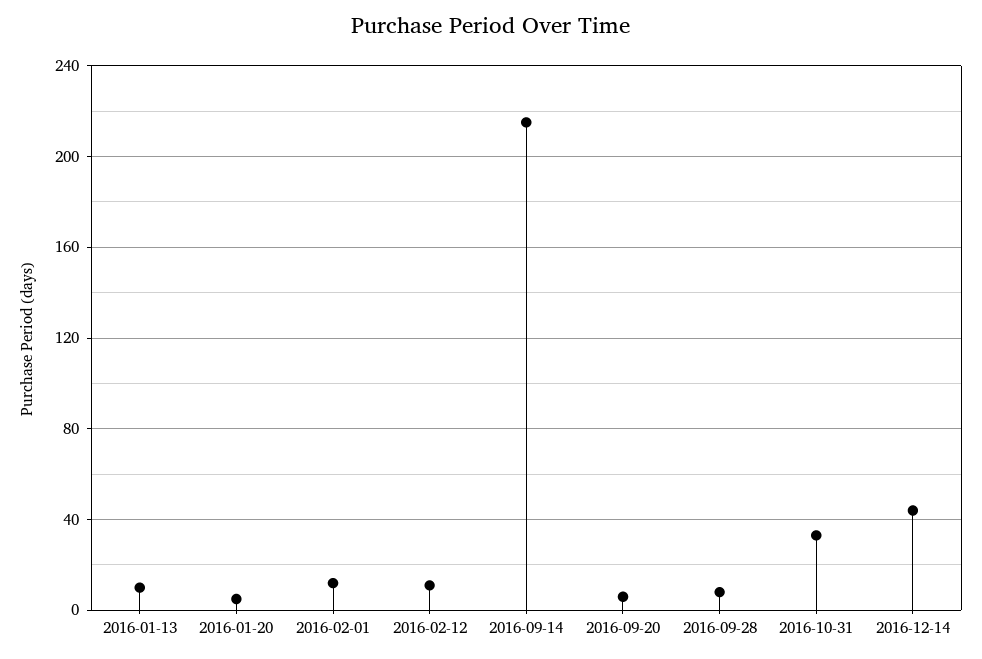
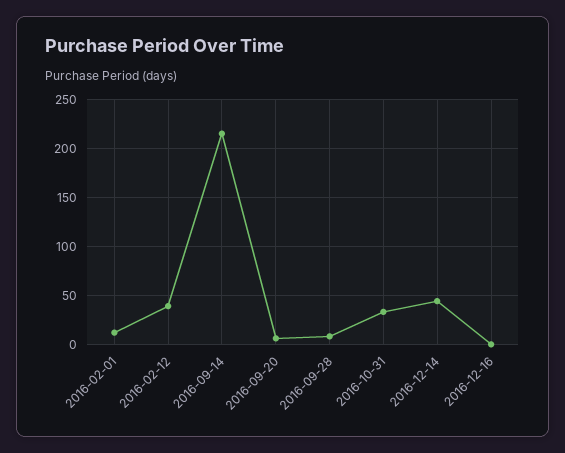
2016-01-13: 10 -> none
2016-01-20: 5 -> none
2016-02-12: 10 -> 40
2016-12-16: none -> 0

